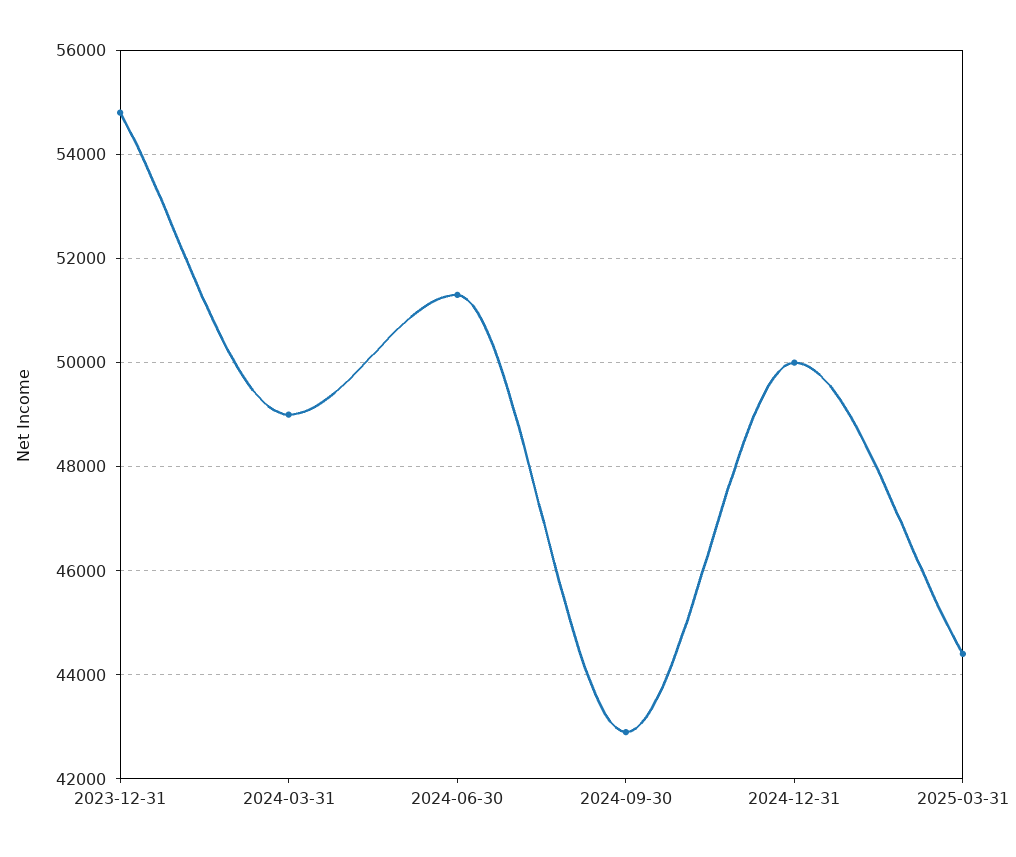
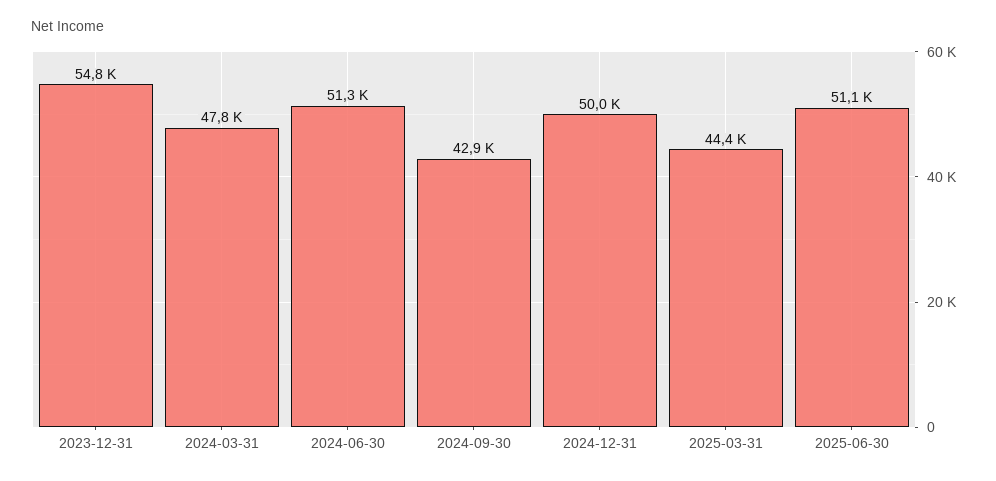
2024-03-31: 49000 -> 47800
2025-06-30: none -> 51100

